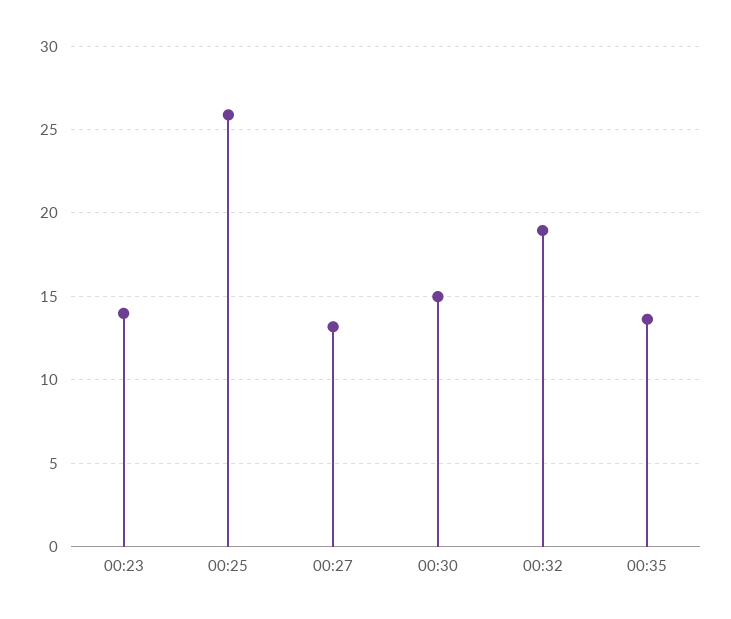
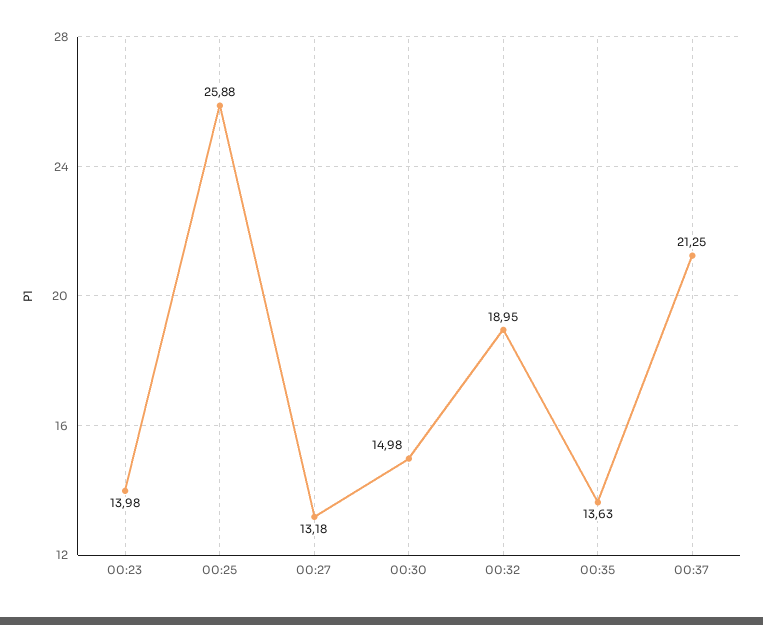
00:37: none -> 21.25

